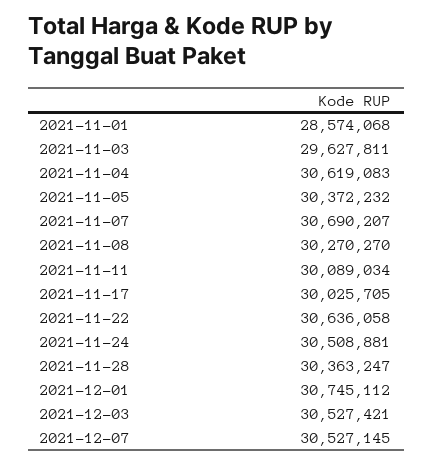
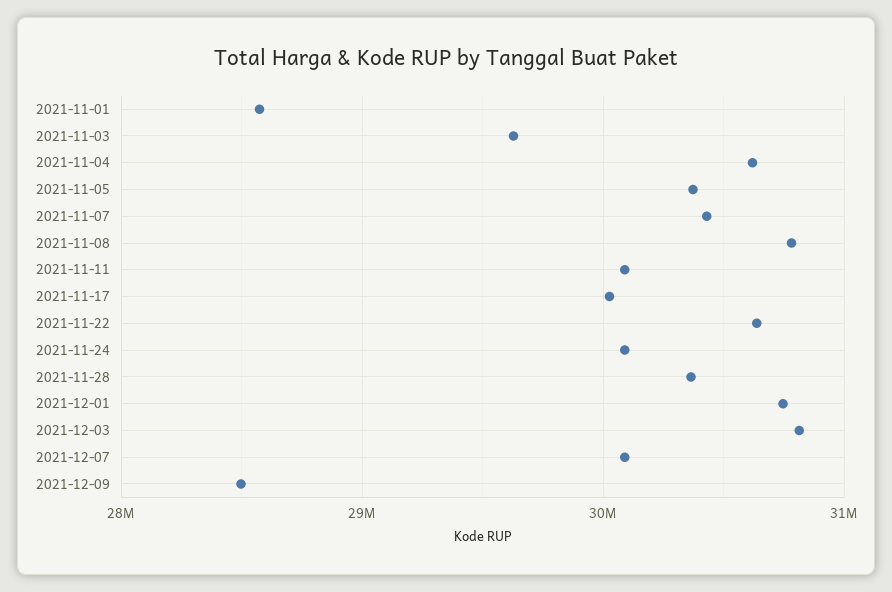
2021-11-07: 30690207 -> 30400000
2021-11-08: 30270270 -> 30800000
2021-11-24: 30508881 -> 30100000
2021-12-03: 30527421 -> 30800000
2021-12-07: 30527145 -> 30100000
2021-12-09: none -> 28500000

